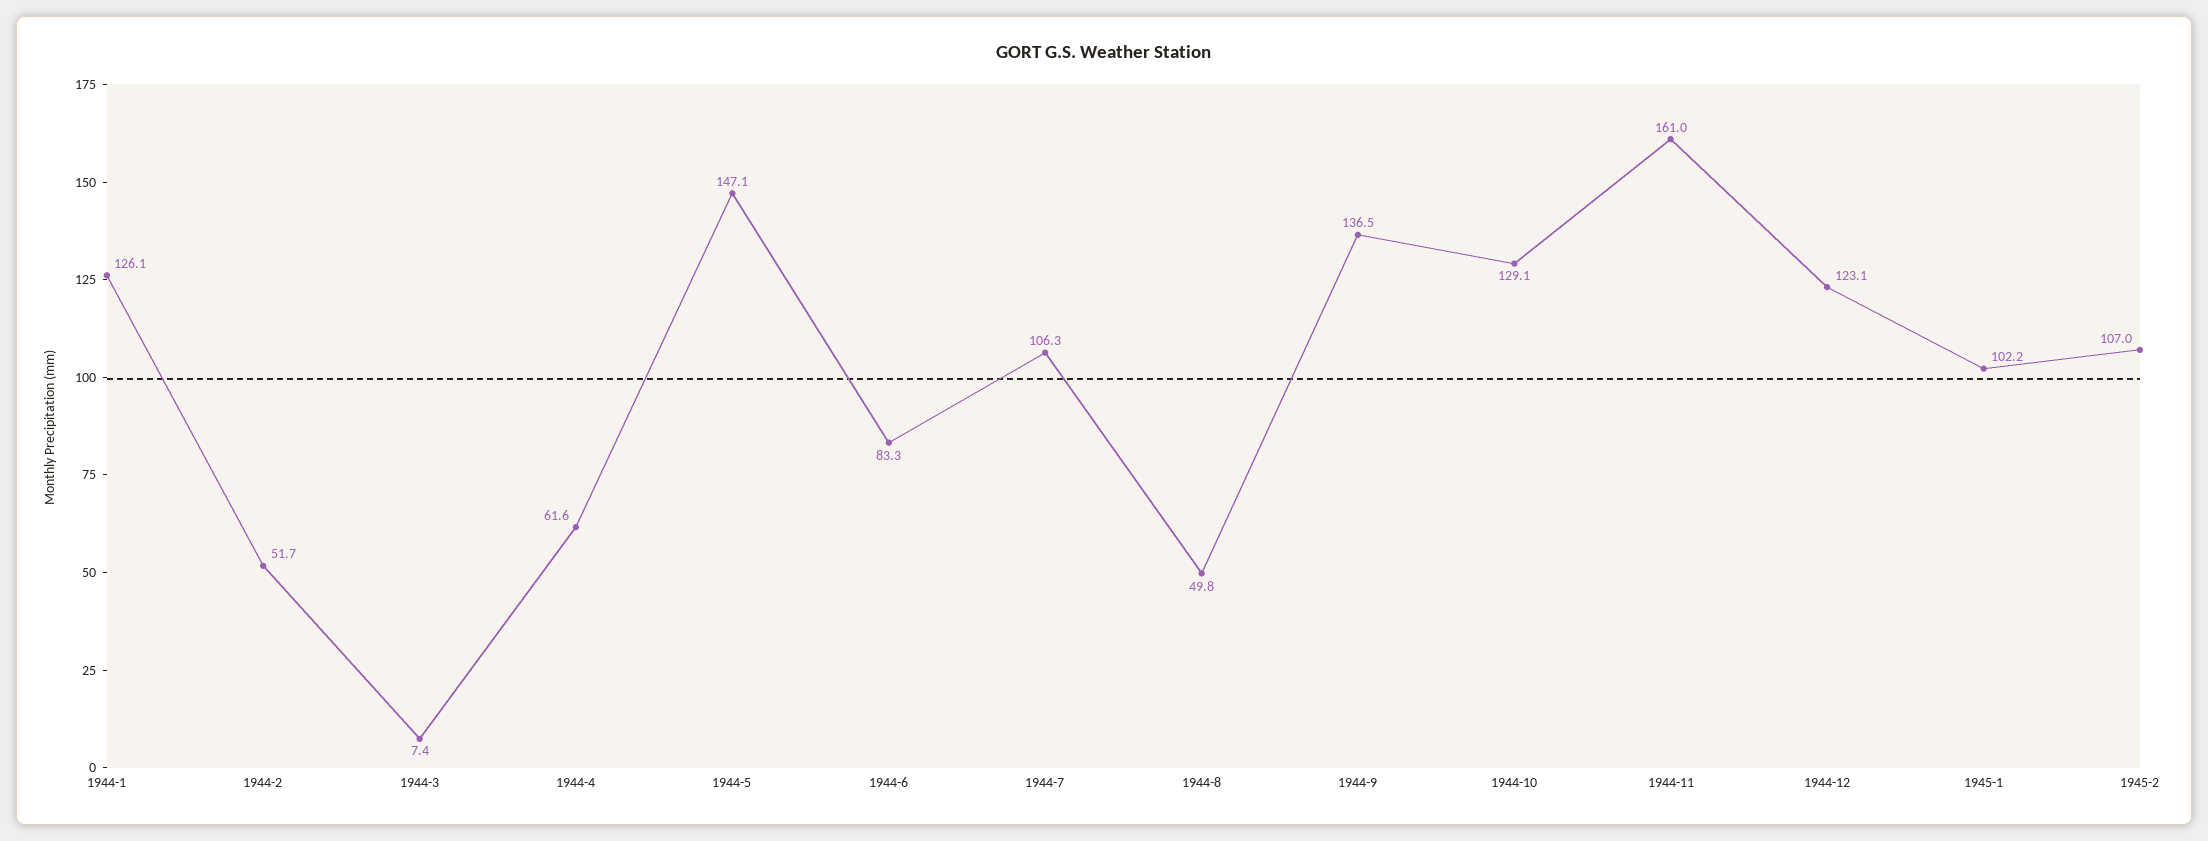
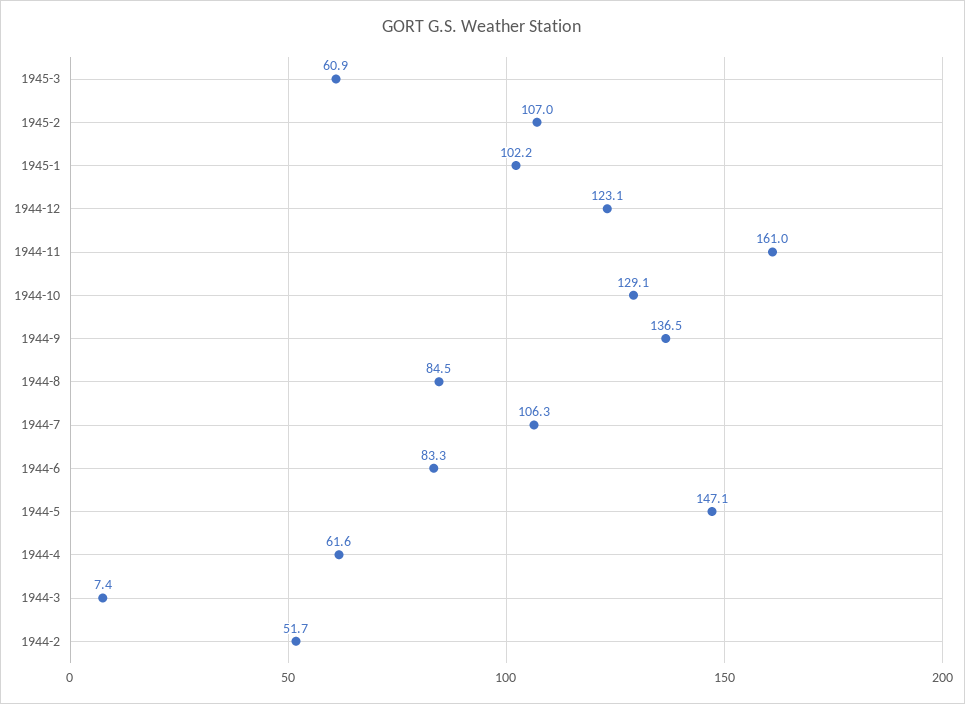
1944-1: 126.1 -> none
1944-8: 49.8 -> 84.5
1945-3: none -> 60.9

